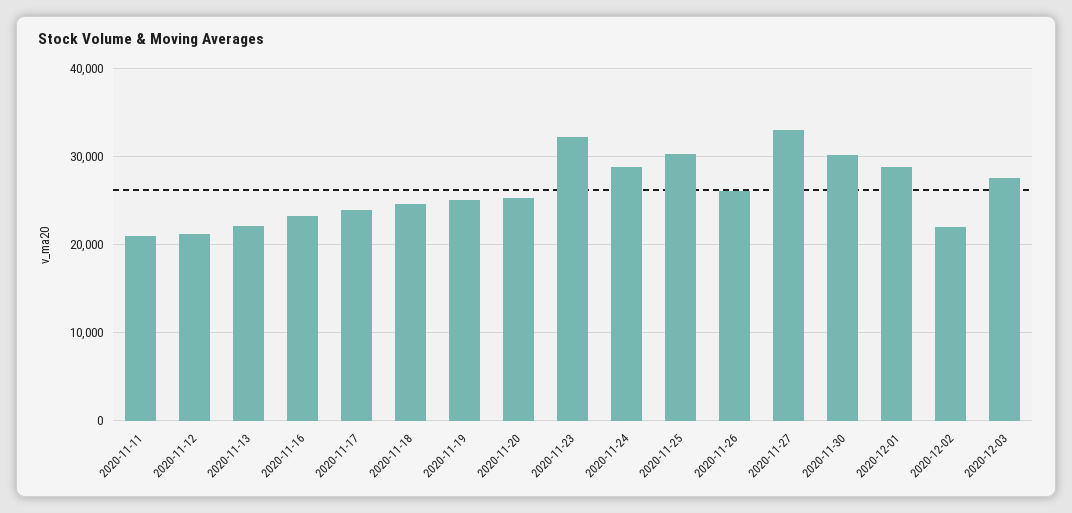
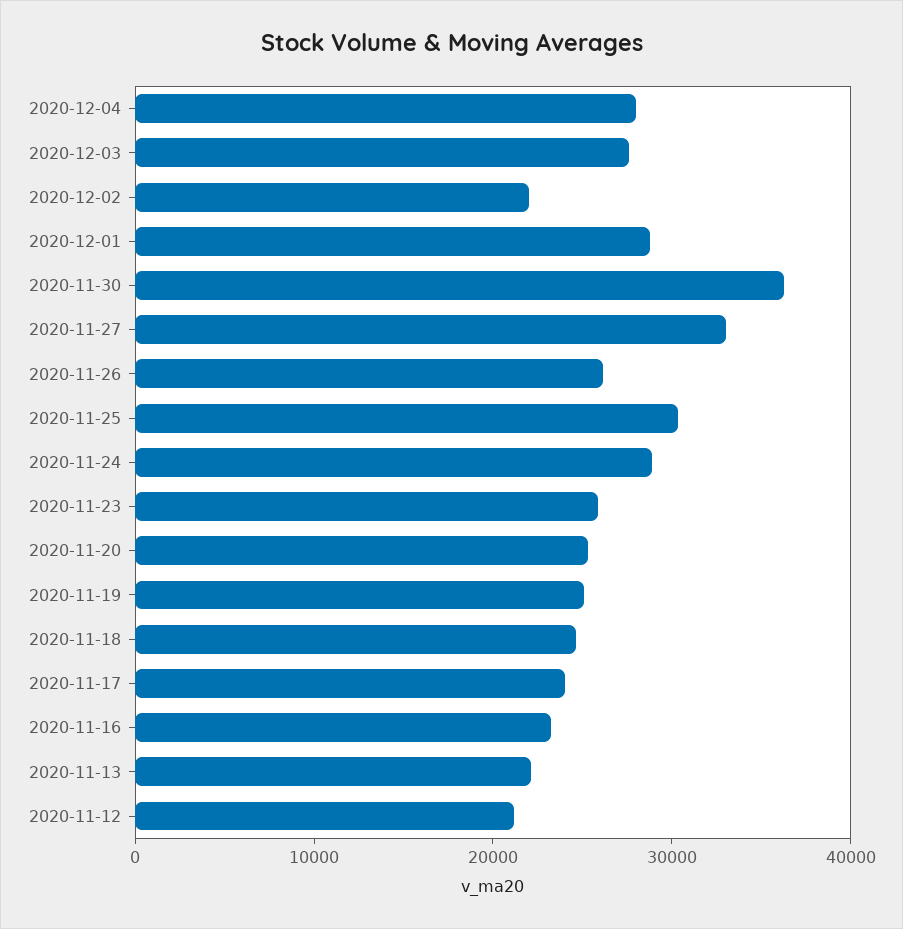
2020-11-11: 21000 -> none
2020-11-23: 32000 -> 26000
2020-11-30: 30000 -> 36000
2020-12-04: none -> 28000

